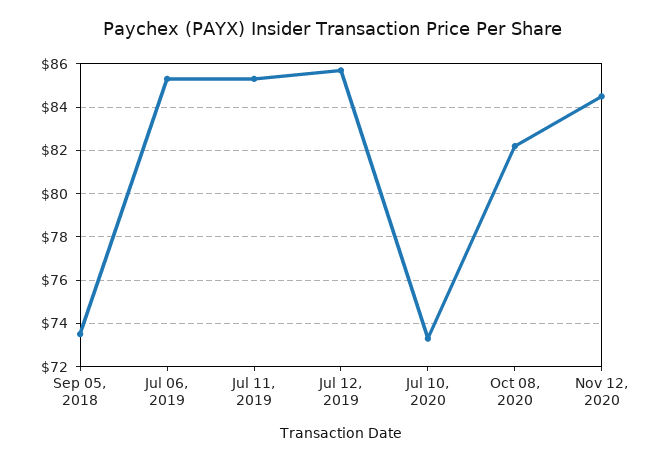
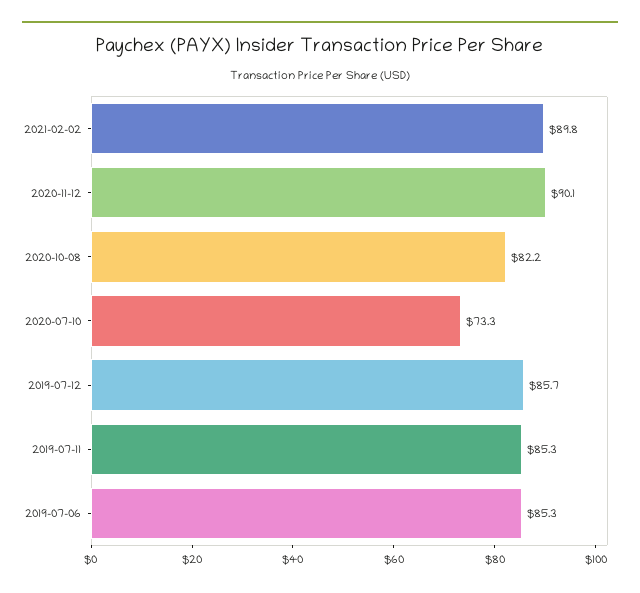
Sep 05, 2018: 73.5 -> none
Nov 12, 2020: 84.5 -> 90.1
2021-02-02: none -> 89.8

